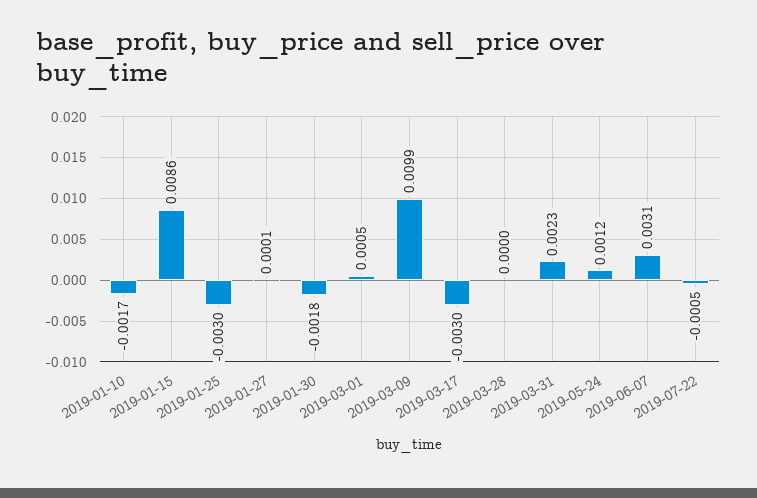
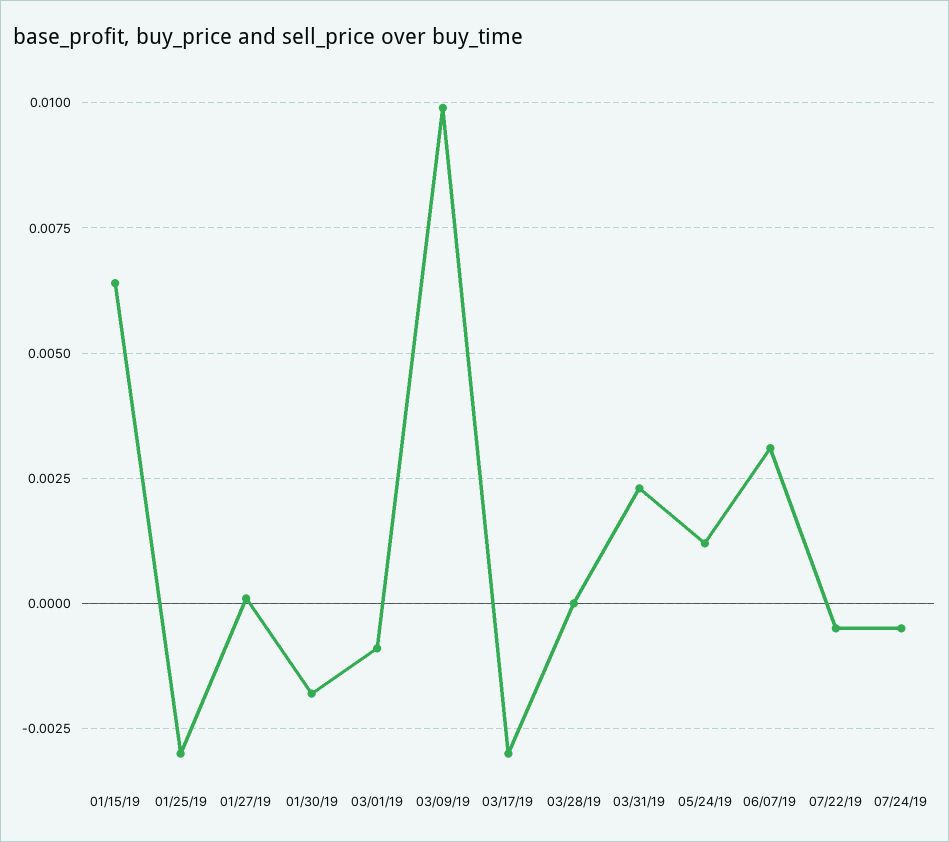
2019-01-10: -0.0017 -> none
2019-01-15: 0.0086 -> 0.0065
2019-03-01: 0.0005 -> -0.001
07/24/19: none -> -0.0005

